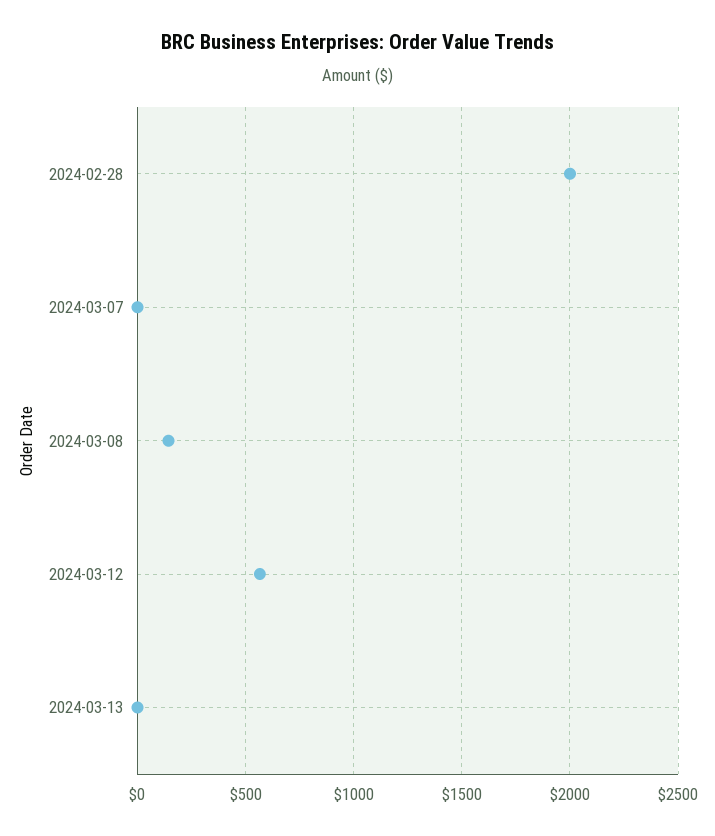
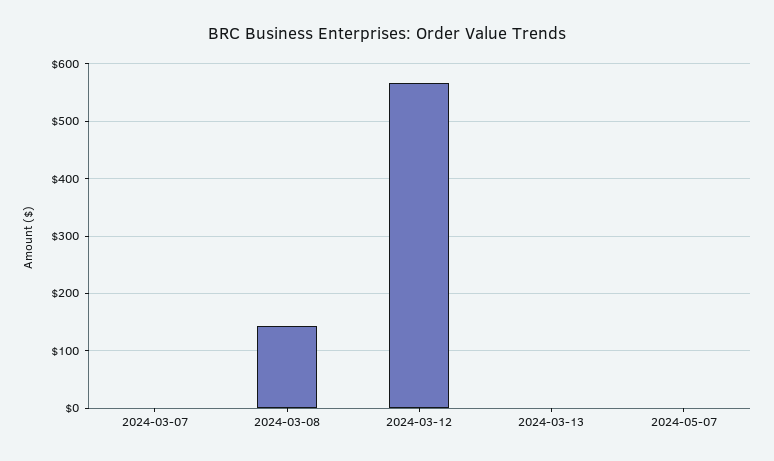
2024-02-28: 2000 -> none
2024-05-07: none -> 0

